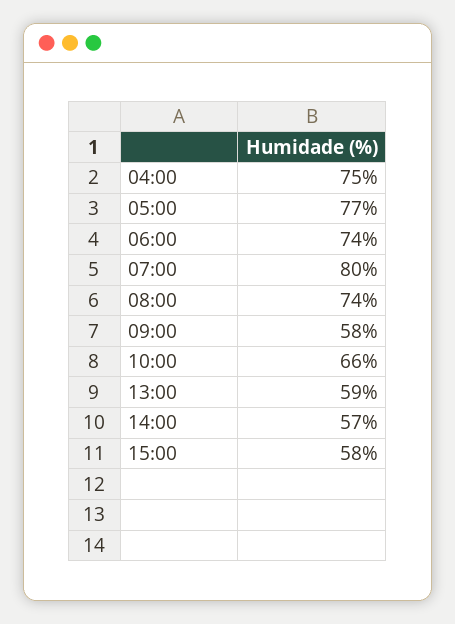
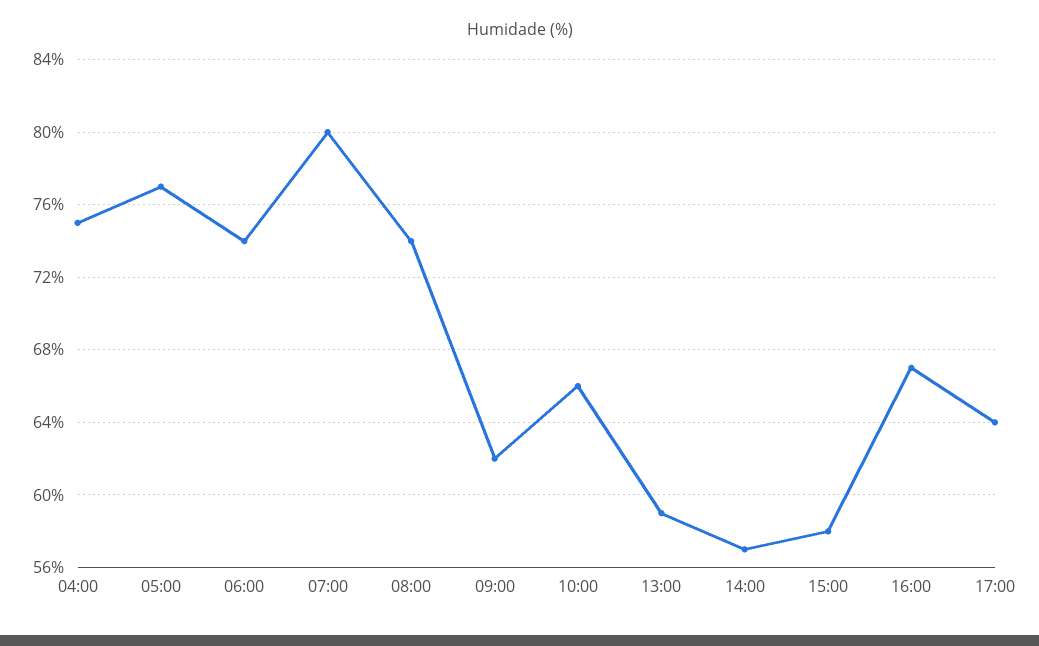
09:00: 58 -> 62
16:00: none -> 67
17:00: none -> 64

